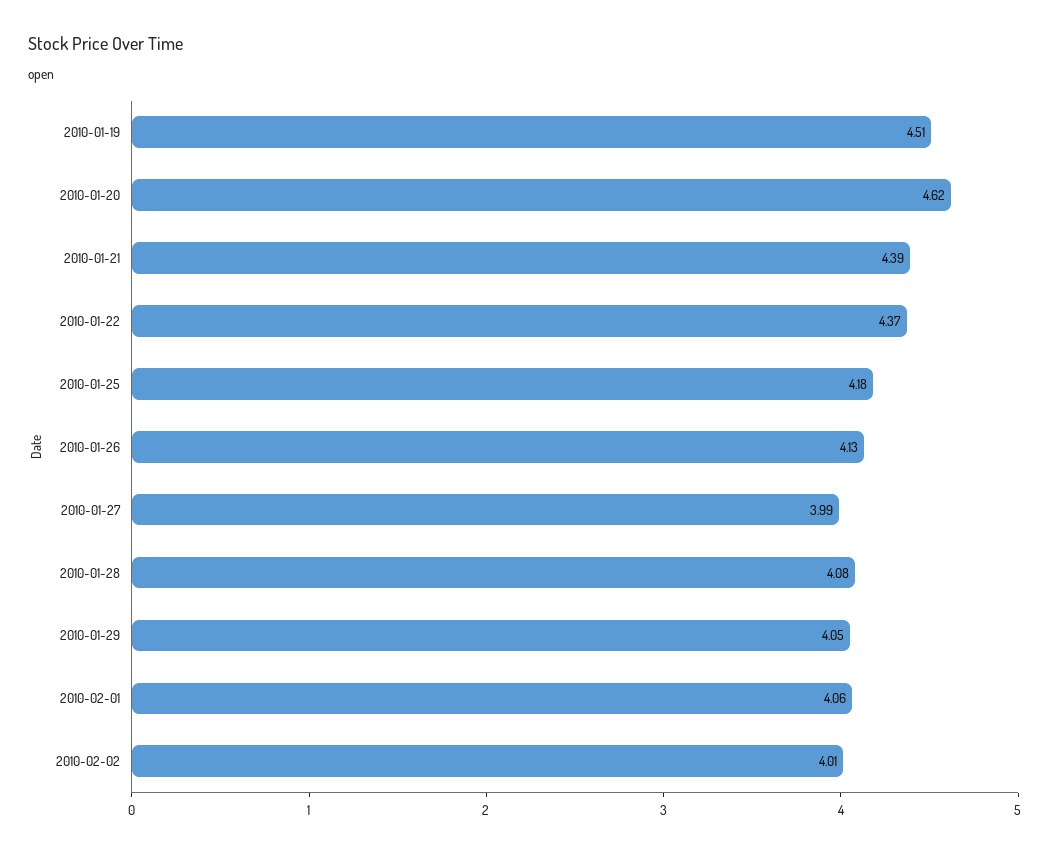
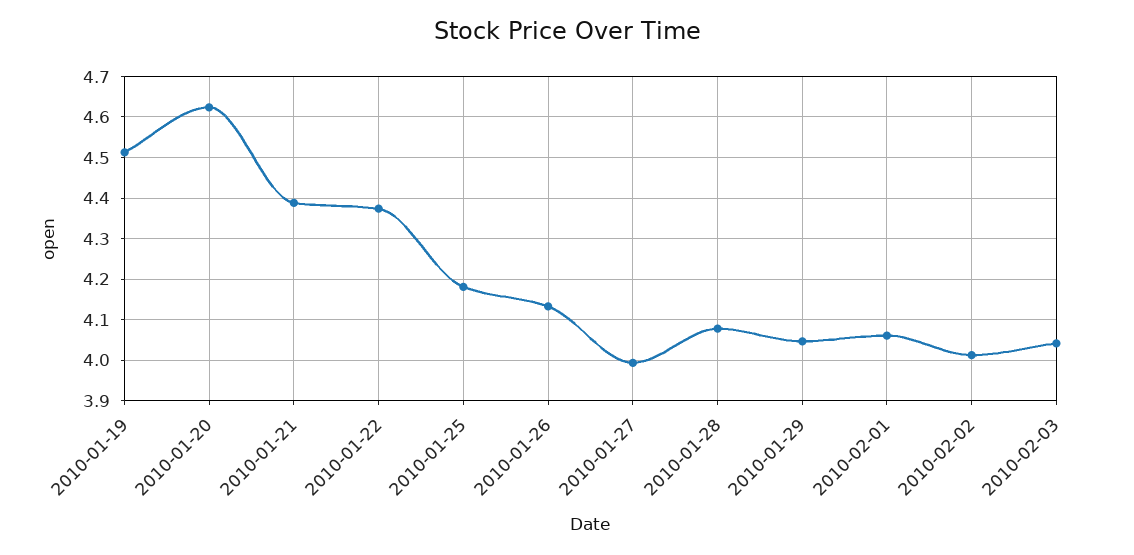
2010-02-03: none -> 4.04

